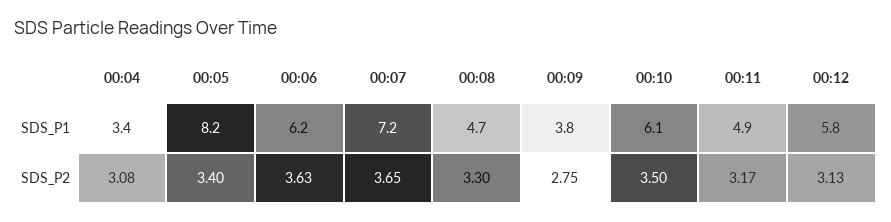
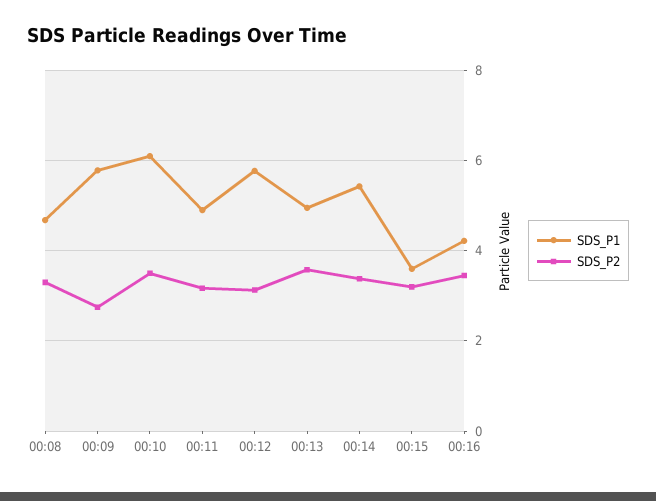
SDS_P1, 00:04: 3.4 -> none
SDS_P1, 00:05: 8.2 -> none
SDS_P1, 00:06: 6.2 -> none
SDS_P1, 00:07: 7.2 -> none
SDS_P1, 00:09: 3.8 -> 5.8
SDS_P2, 00:04: 3.08 -> none
SDS_P2, 00:05: 3.4 -> none
SDS_P2, 00:06: 3.63 -> none
SDS_P2, 00:07: 3.65 -> none
SDS_P1, 00:13: none -> 5
SDS_P2, 00:13: none -> 3.6
SDS_P1, 00:14: none -> 5.4
SDS_P2, 00:14: none -> 3.4
SDS_P1, 00:15: none -> 3.6
SDS_P2, 00:15: none -> 3.2
SDS_P1, 00:16: none -> 4.2
SDS_P2, 00:16: none -> 3.4

